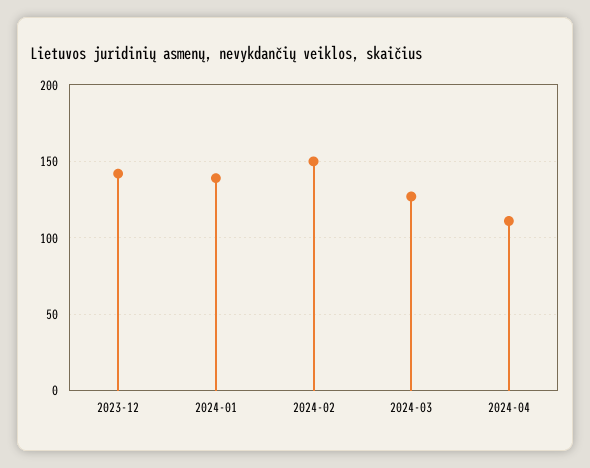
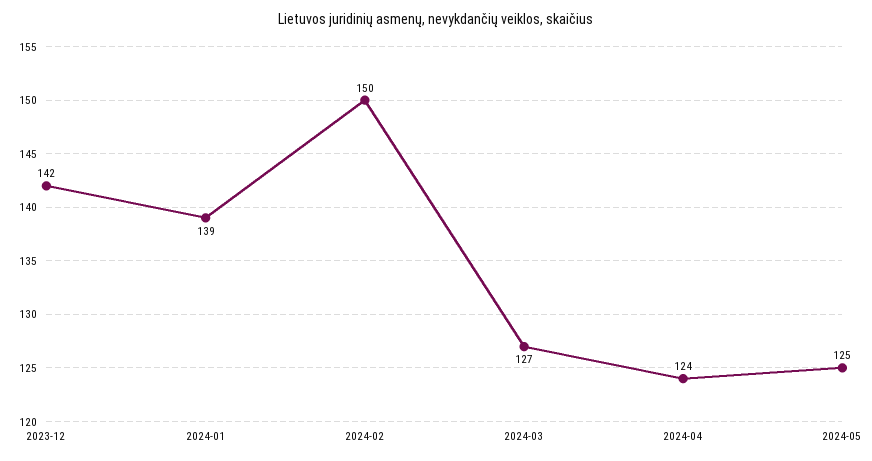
2024-04: 110 -> 124
2024-05: none -> 125

